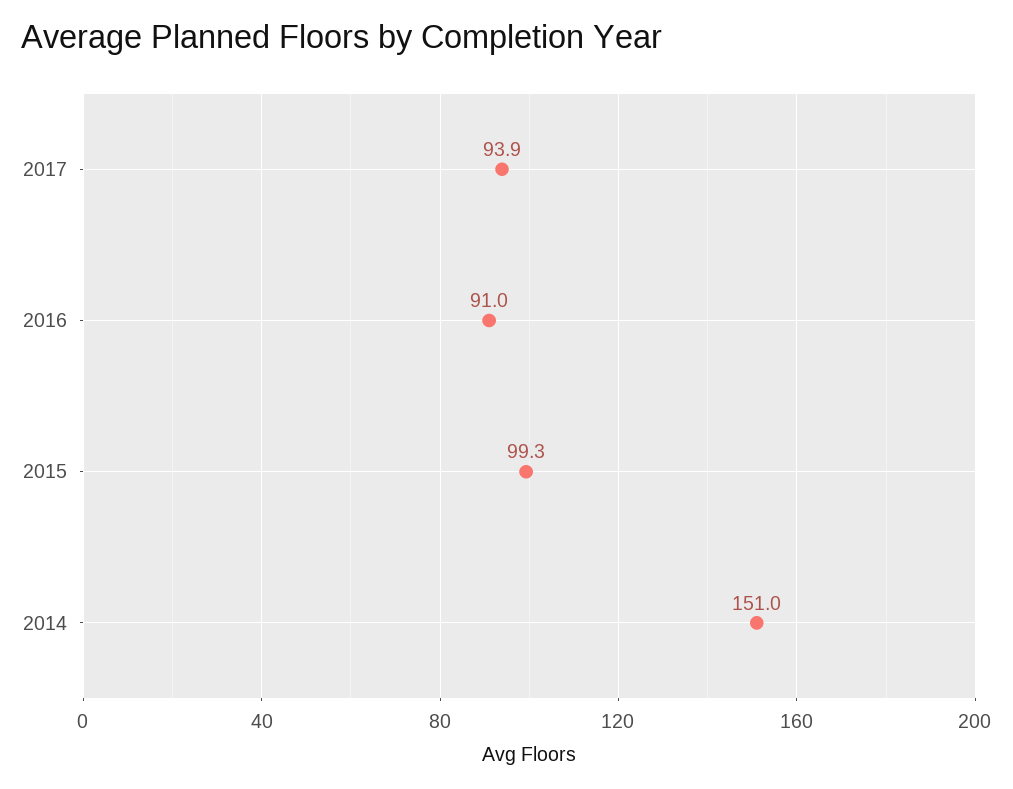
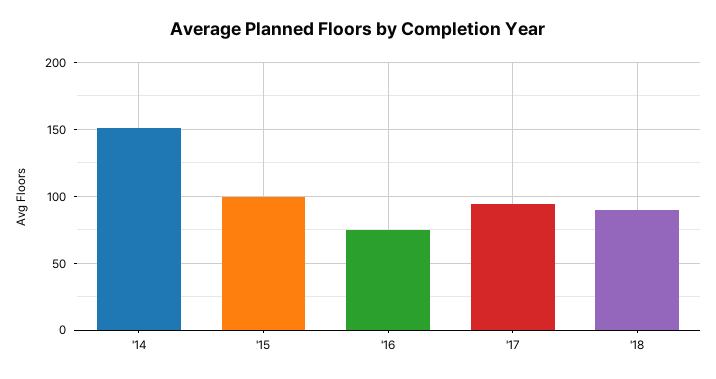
2016: 91 -> 75
'18: none -> 90

